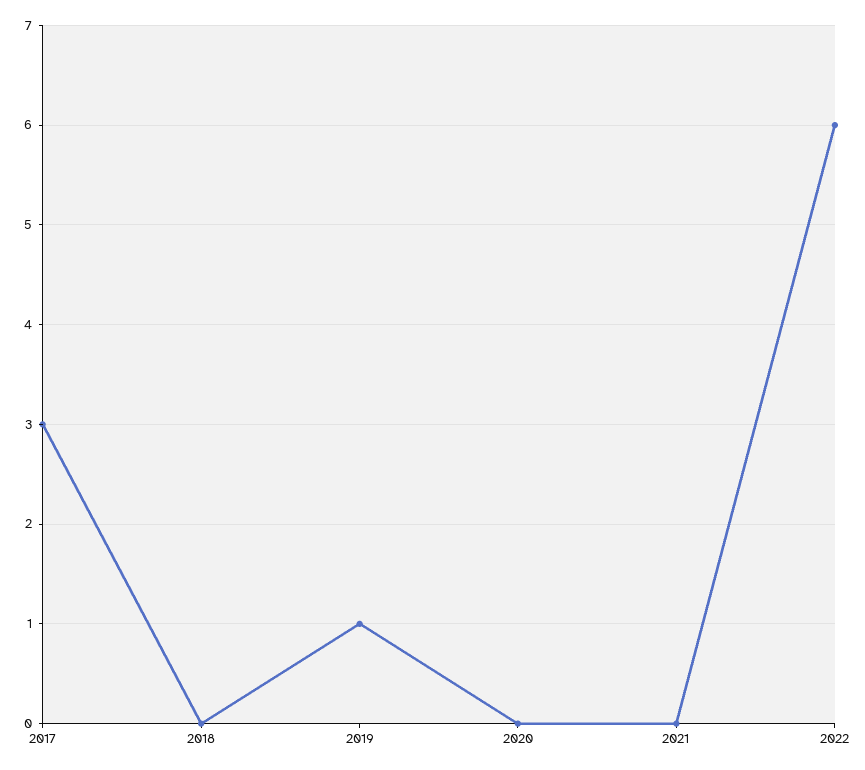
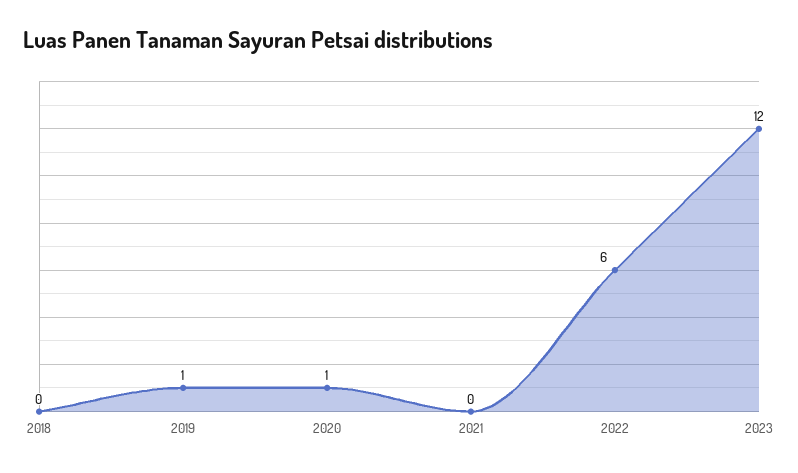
2017: 3 -> none
2020: 0 -> 1
2023: none -> 12

